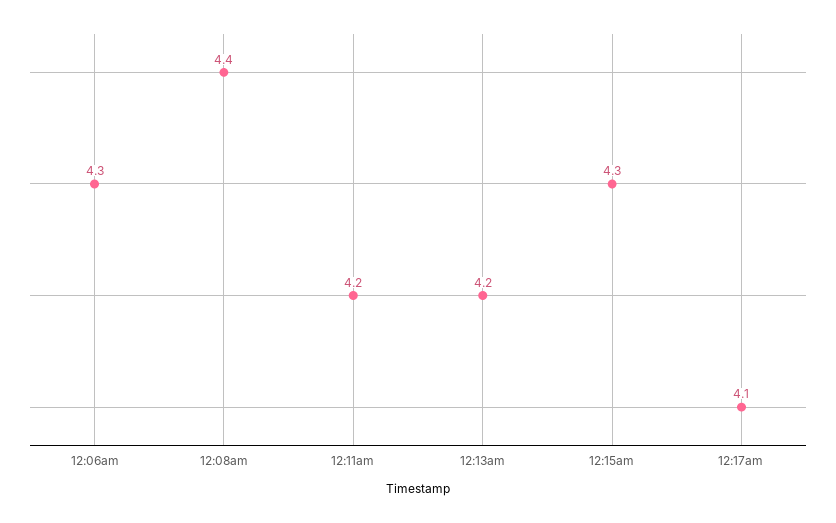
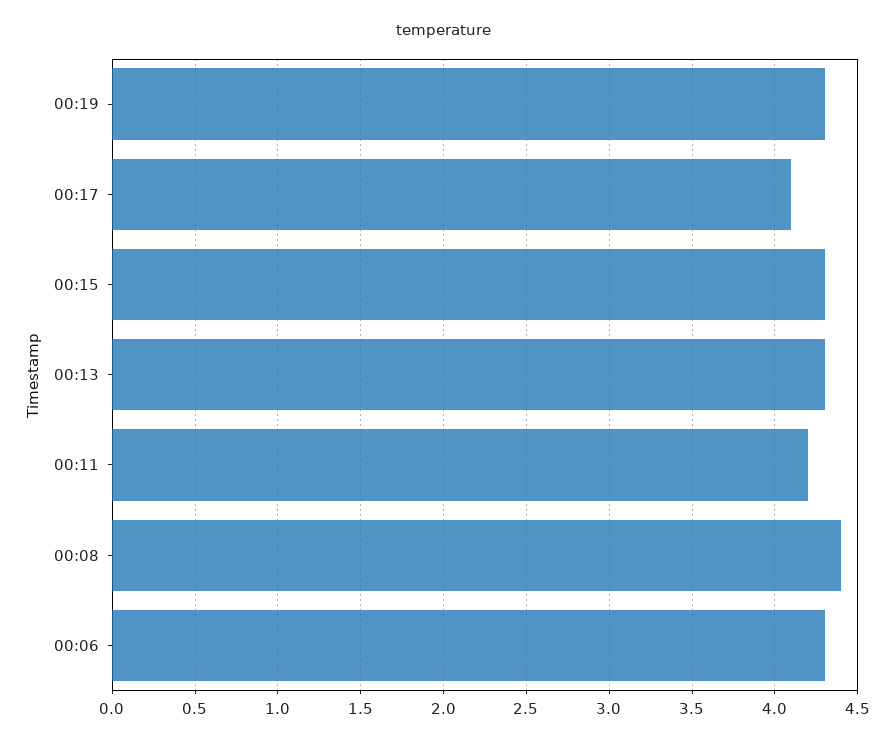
12:13am: 4.2 -> 4.3
00:19: none -> 4.3

